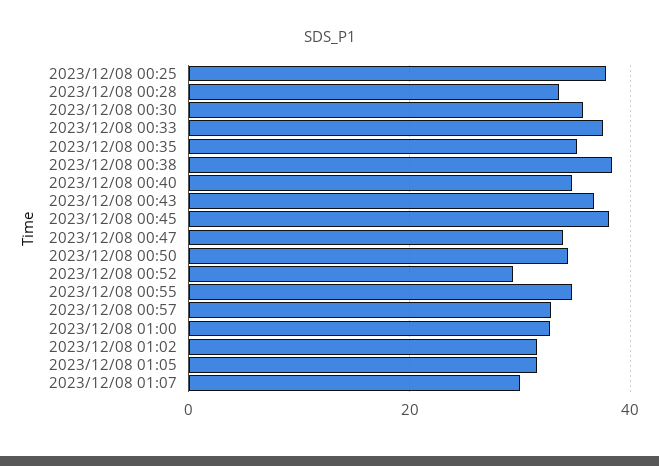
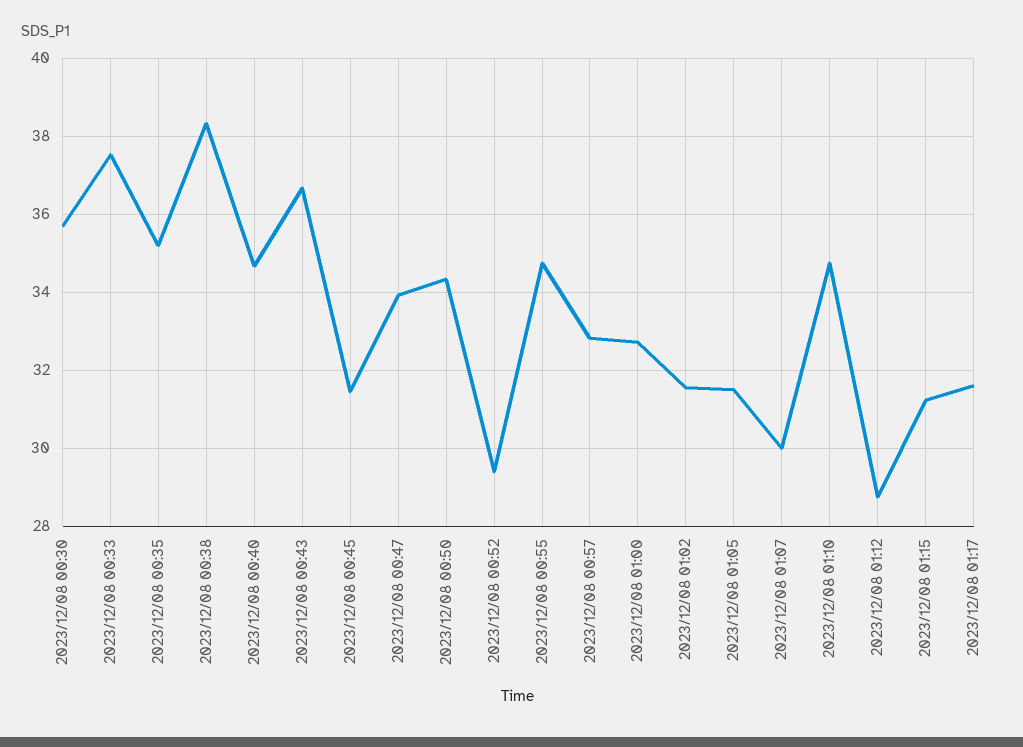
2023/12/08 00:25: 38 -> none
2023/12/08 00:28: 34 -> none
2023/12/08 00:45: 38 -> 31.4
2023/12/08 01:10: none -> 34.8
2023/12/08 01:12: none -> 28.8
2023/12/08 01:15: none -> 31.2
2023/12/08 01:17: none -> 31.6

